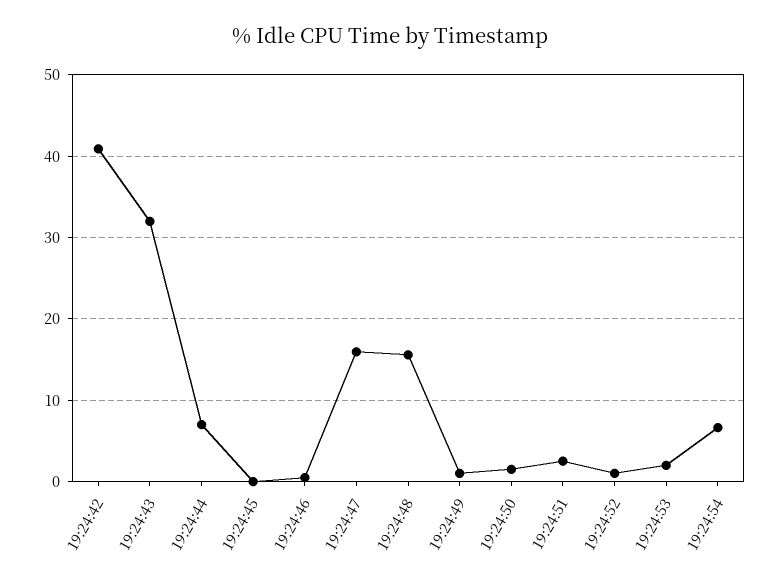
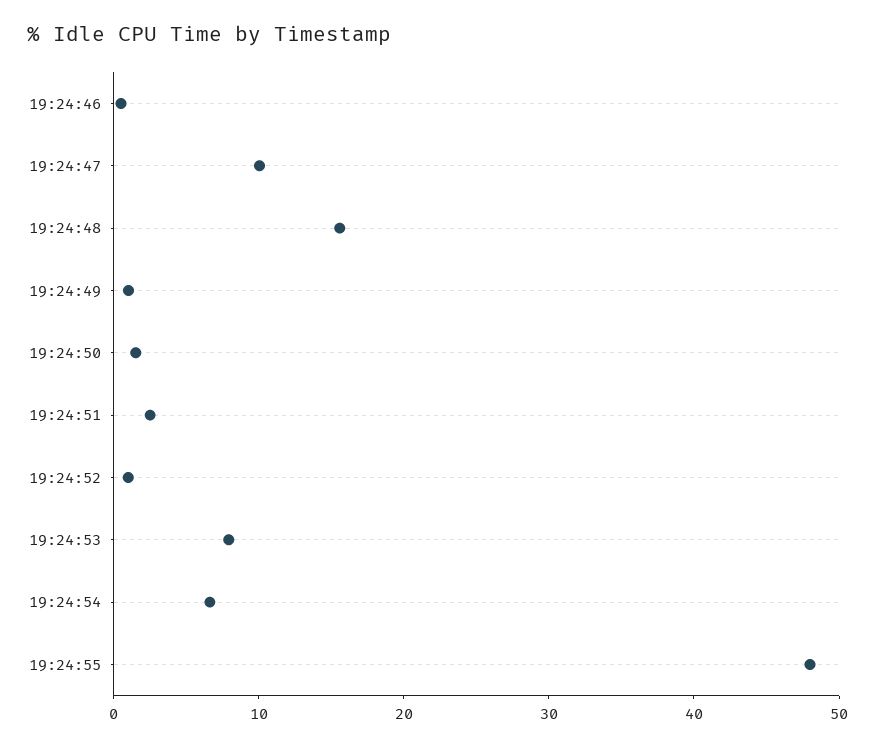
19:24:42: 41 -> none
19:24:43: 32 -> none
19:24:44: 7 -> none
19:24:45: 0 -> none
19:24:47: 16 -> 10
19:24:53: 2 -> 8
19:24:55: none -> 48

